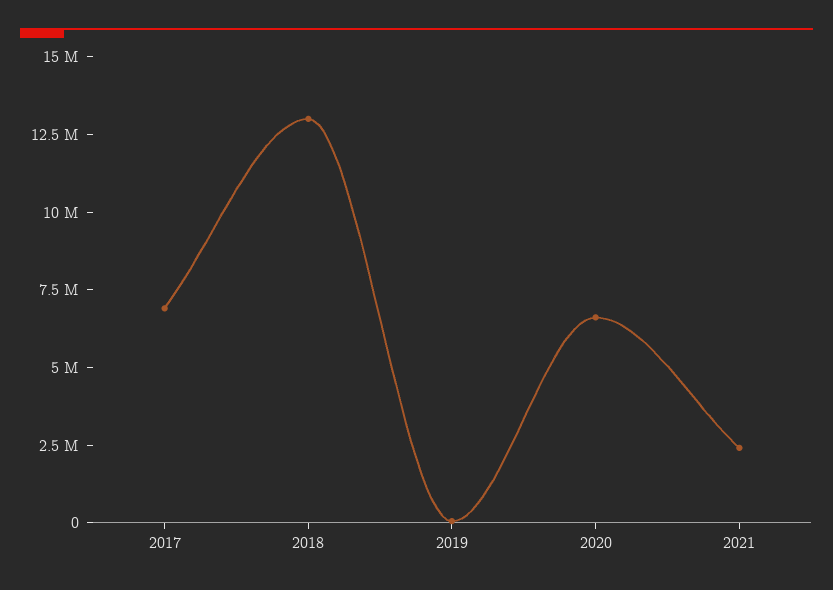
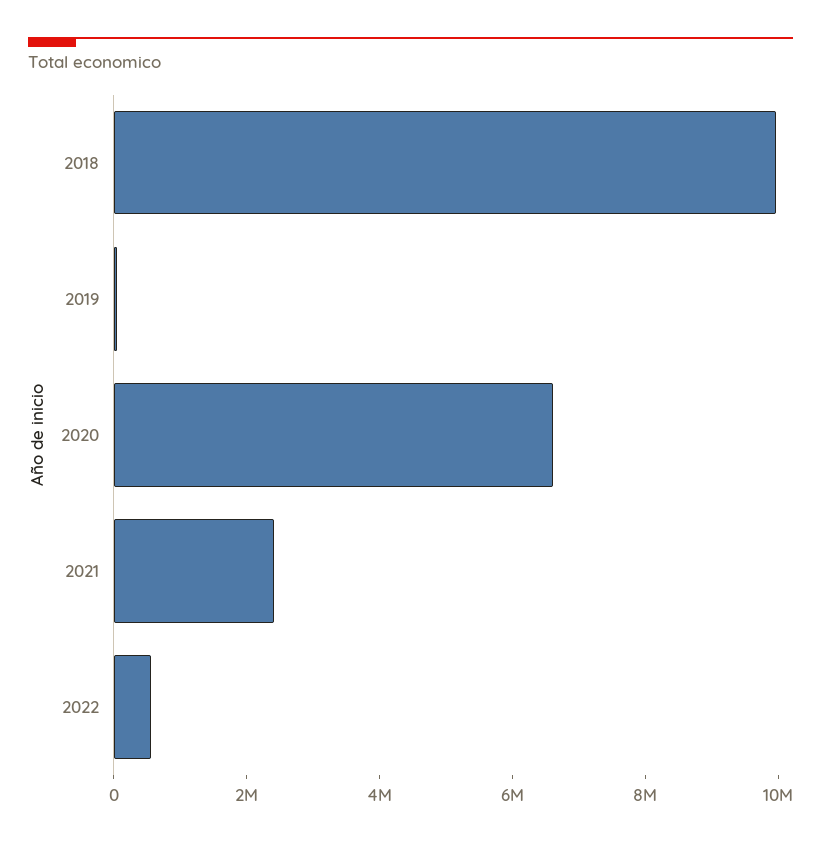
2017: 7000000 -> none
2018: 13000000 -> 10000000
2022: none -> 500000

